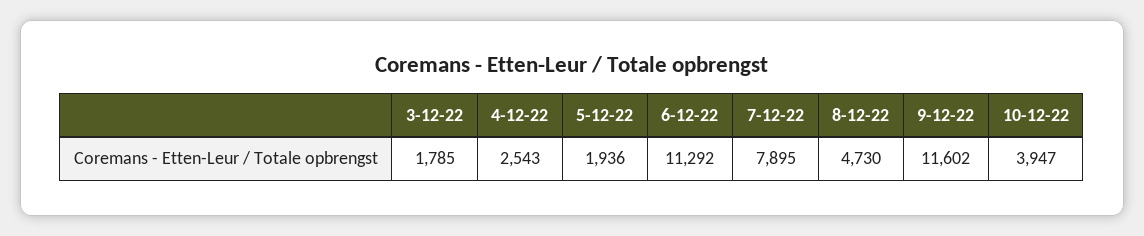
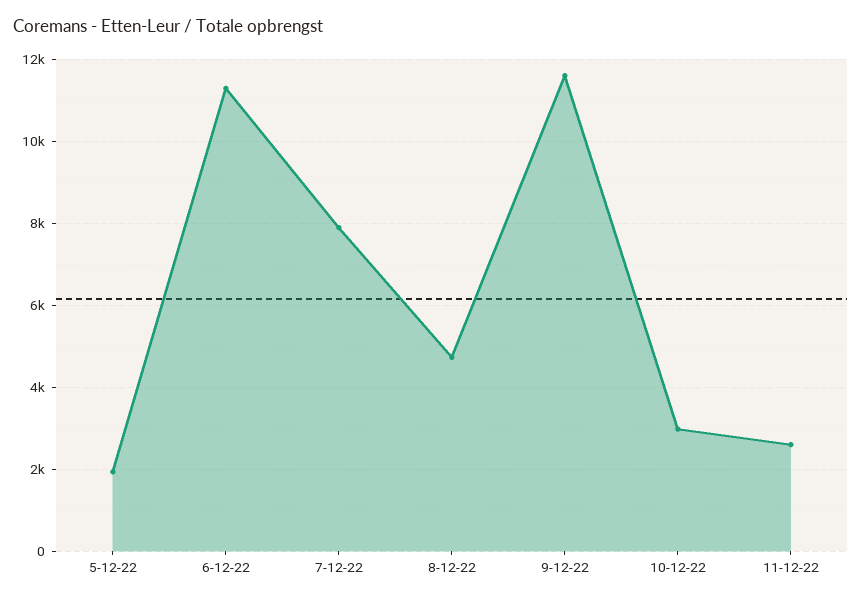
3-12-22: 1785 -> none
4-12-22: 2543 -> none
10-12-22: 3947 -> 3000
11-12-22: none -> 2600

